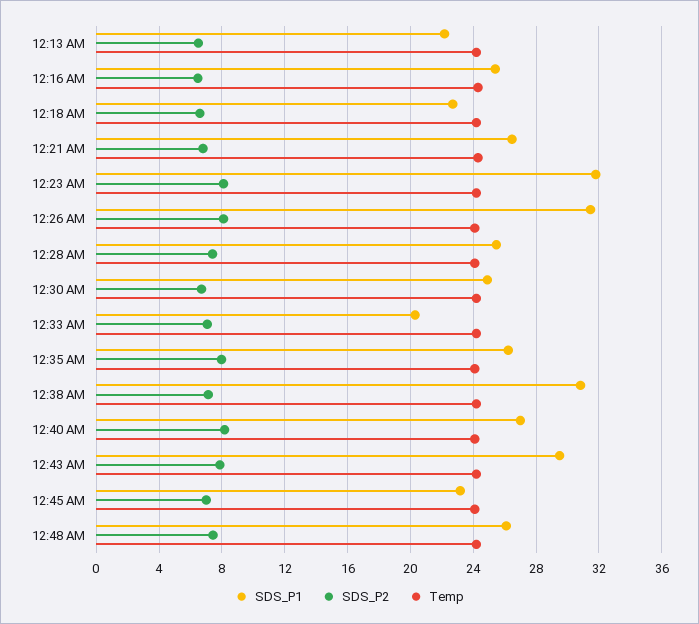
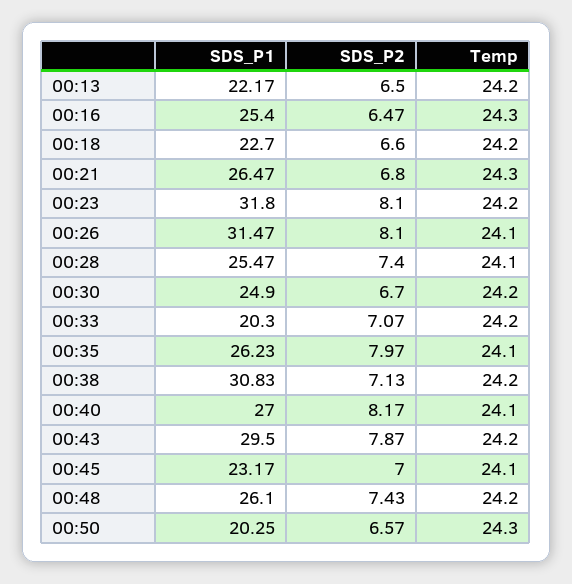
SDS_P1, 00:50: none -> 20.25
SDS_P2, 00:50: none -> 6.57
Temp, 00:50: none -> 24.3

